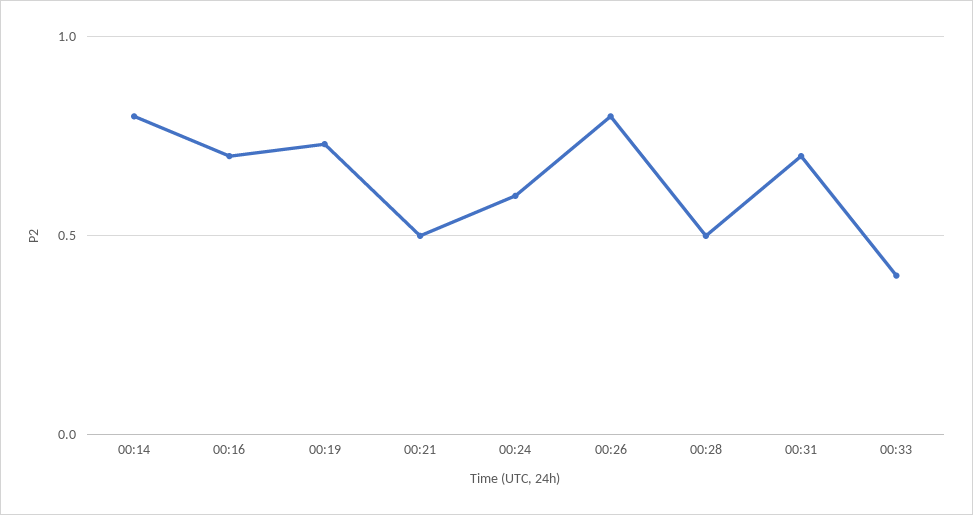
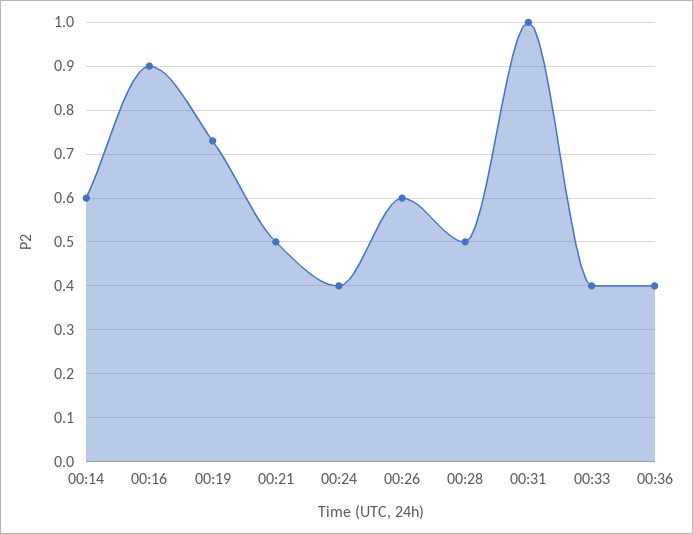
00:14: 0.8 -> 0.6
00:16: 0.7 -> 0.9
00:24: 0.6 -> 0.4
00:26: 0.8 -> 0.6
00:31: 0.7 -> 1
00:36: none -> 0.4

